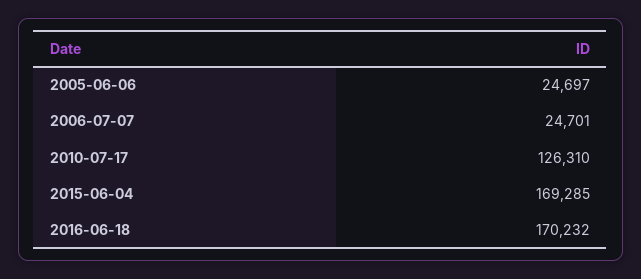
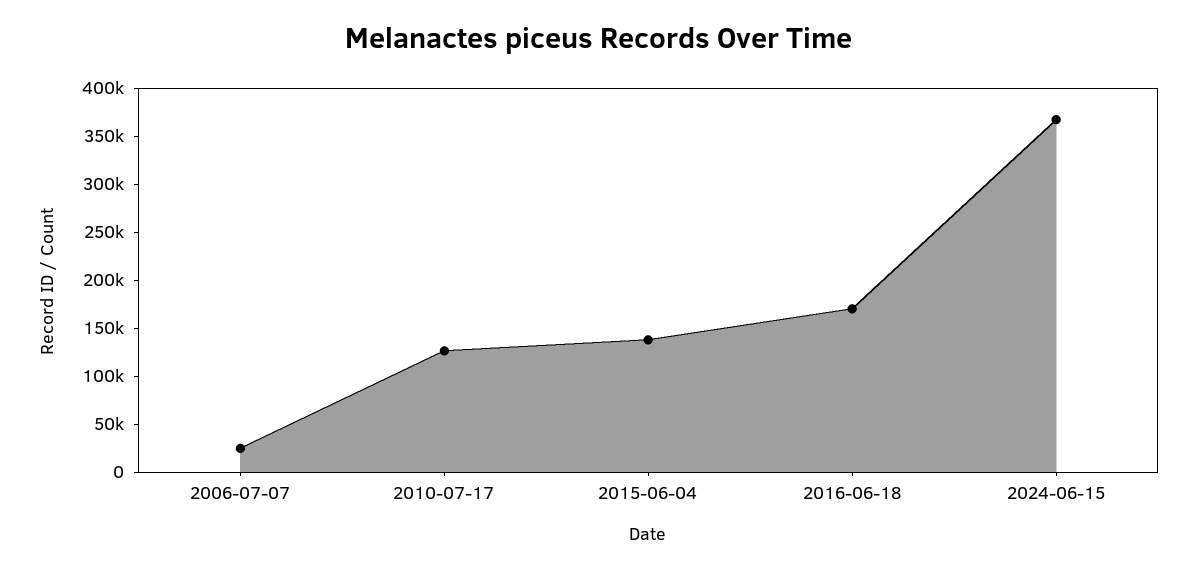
2005-06-06: 24697 -> none
2015-06-04: 169285 -> 140000
2024-06-15: none -> 370000

